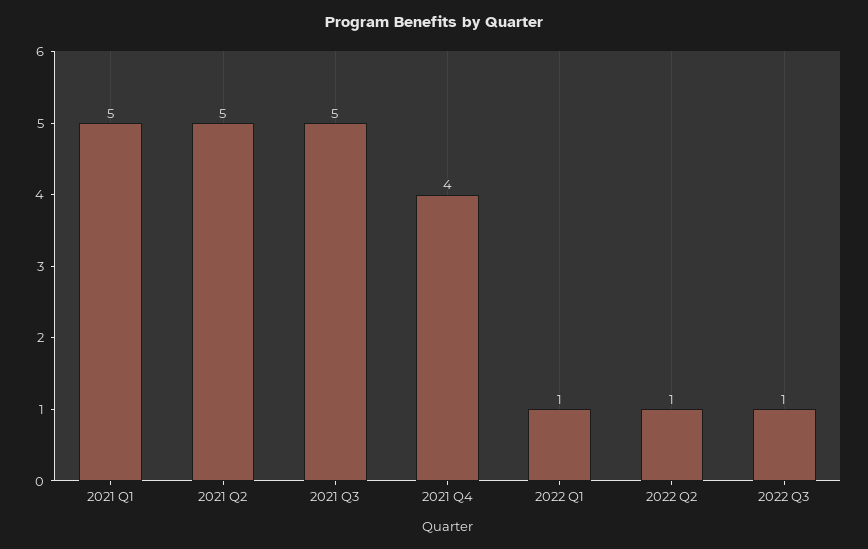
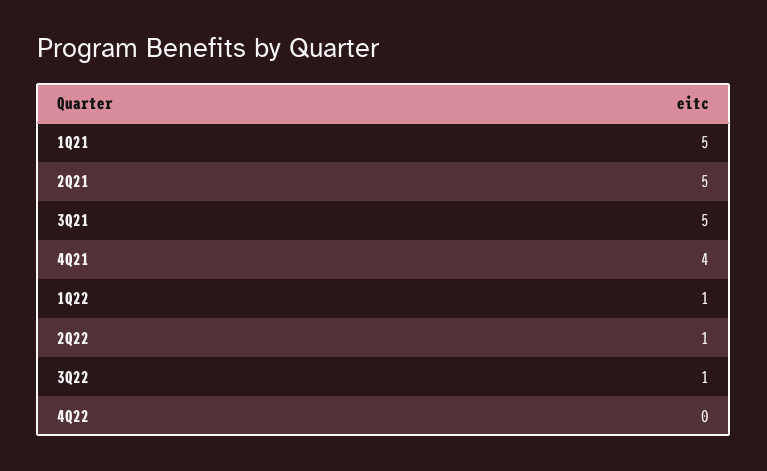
4Q22: none -> 0

